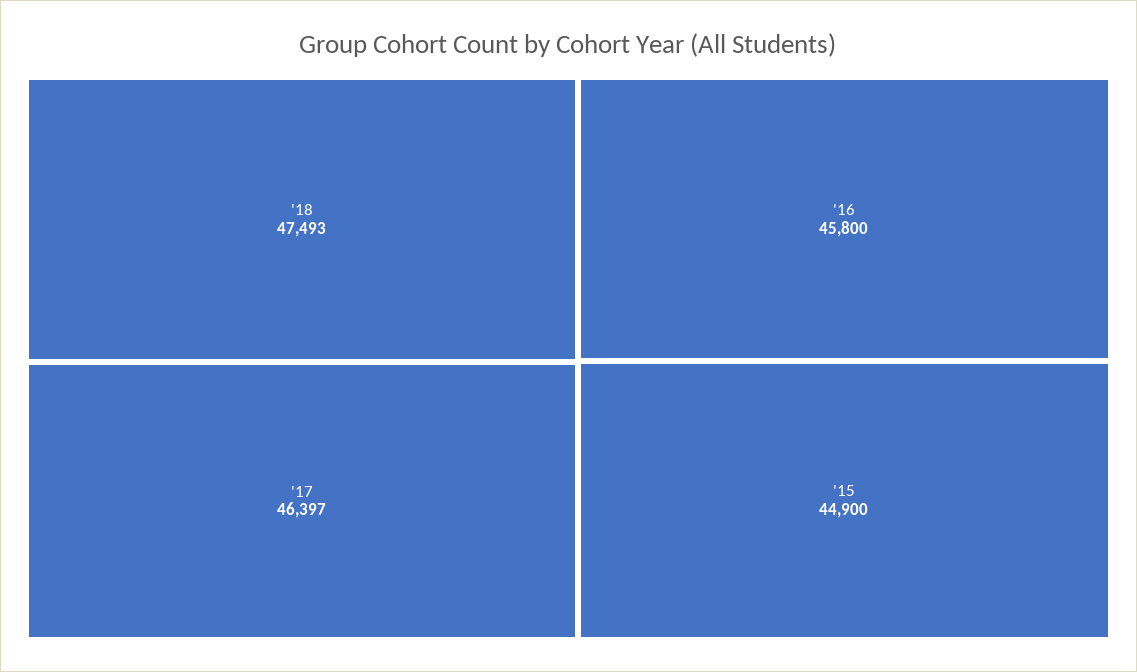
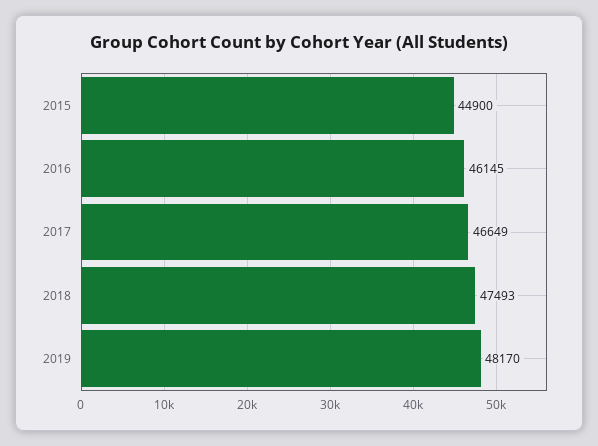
'17: 46397 -> 46649
'16: 45800 -> 46145
2019: none -> 48170

